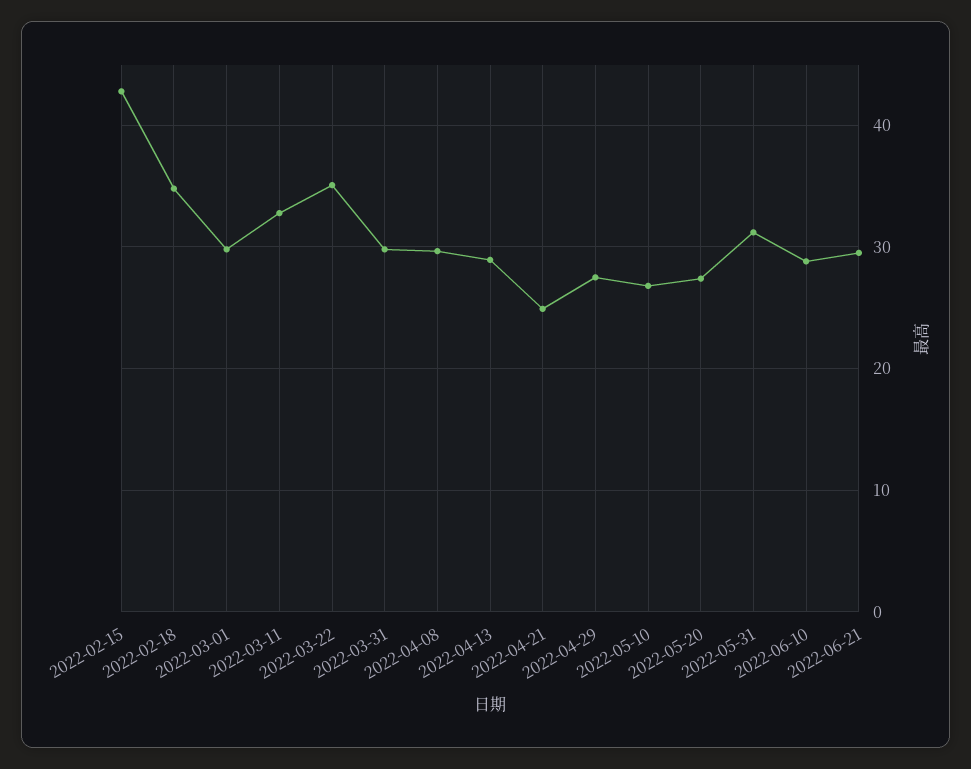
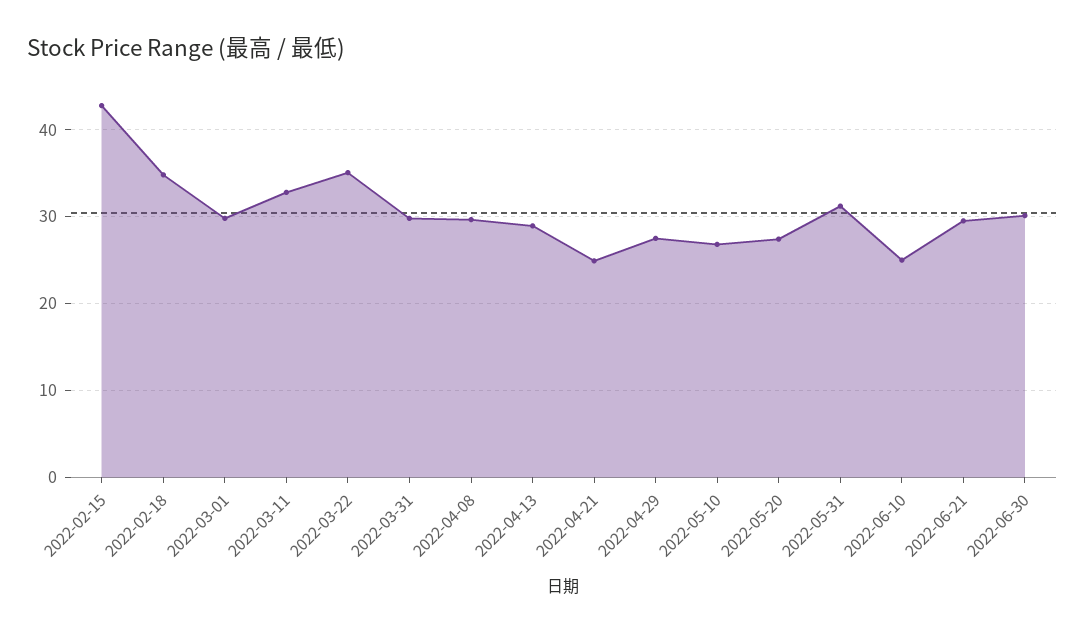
2022-06-10: 29 -> 25
2022-06-30: none -> 30

